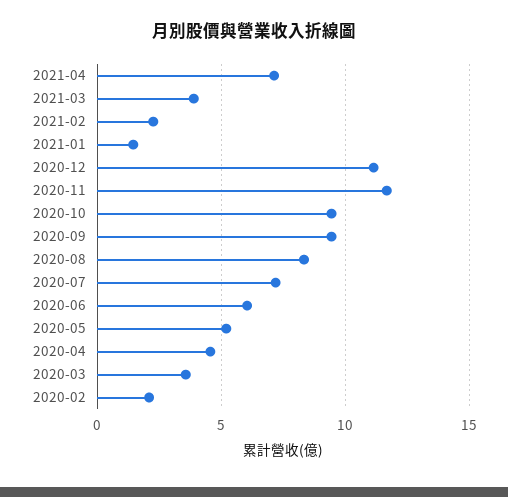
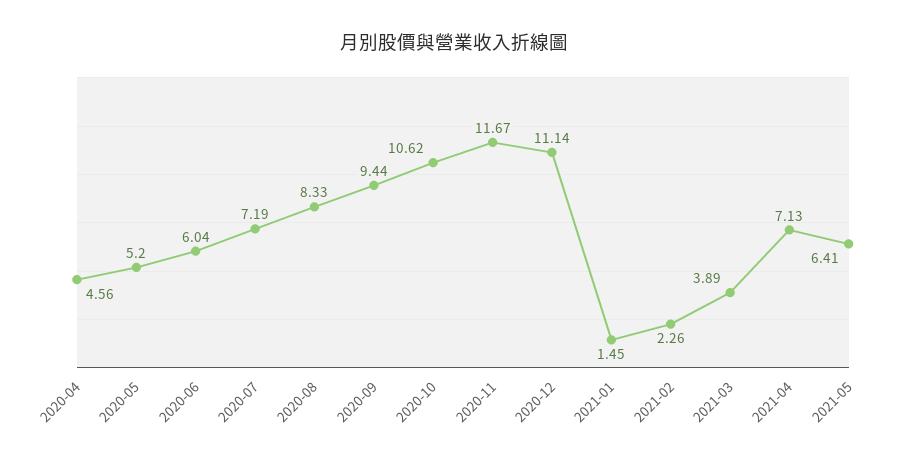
2020-10: 9.5 -> 10.62
2020-03: 3.5 -> none
2020-02: 2 -> none
2021-05: none -> 6.41

